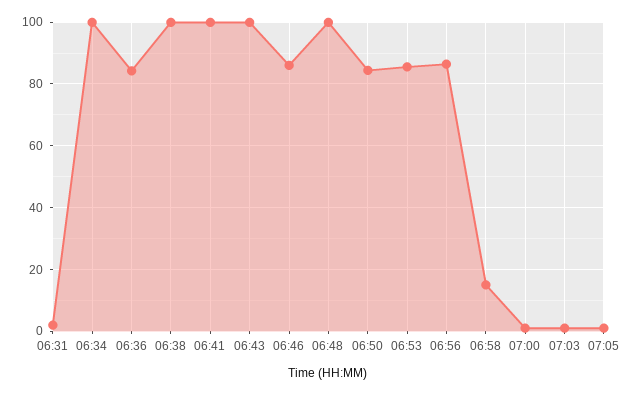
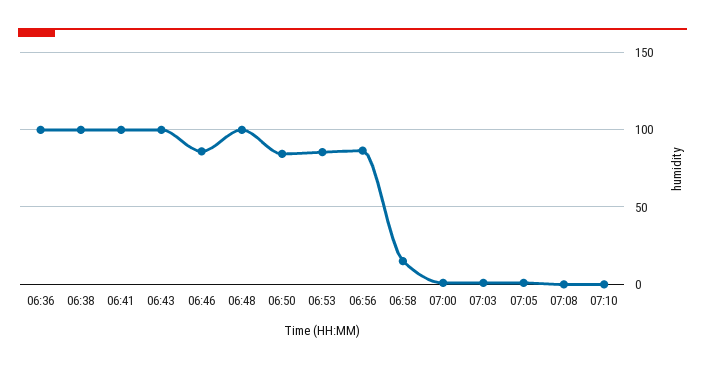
06:31: 2 -> none
06:34: 100 -> none
06:36: 84 -> 100
07:08: none -> 0
07:10: none -> 0

